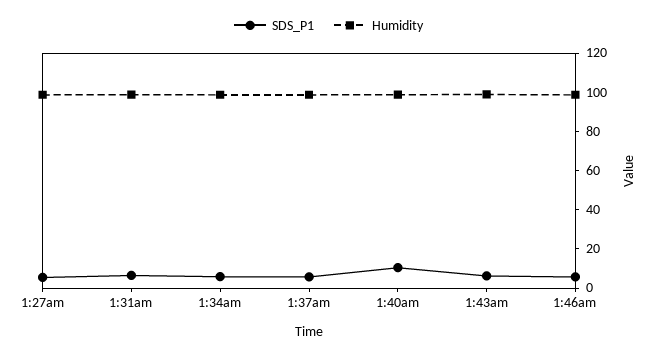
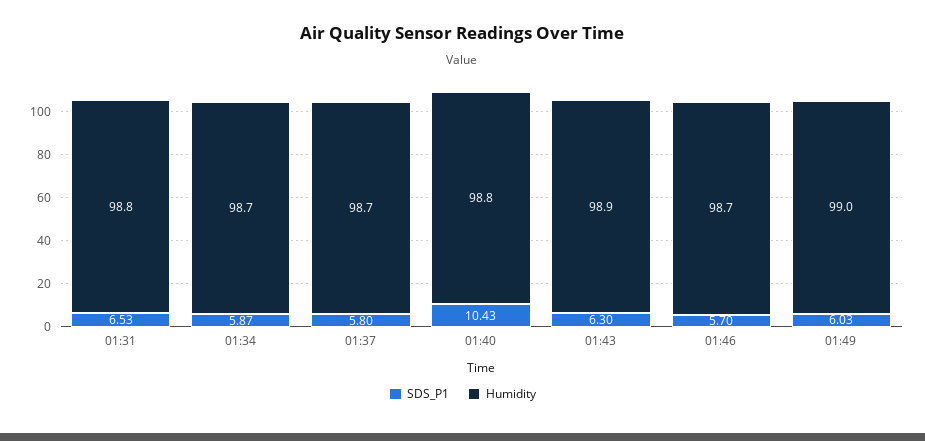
SDS_P1, 1:27am: 5 -> none
Humidity, 1:27am: 100 -> none
SDS_P1, 01:49: none -> 6.03
Humidity, 01:49: none -> 99

